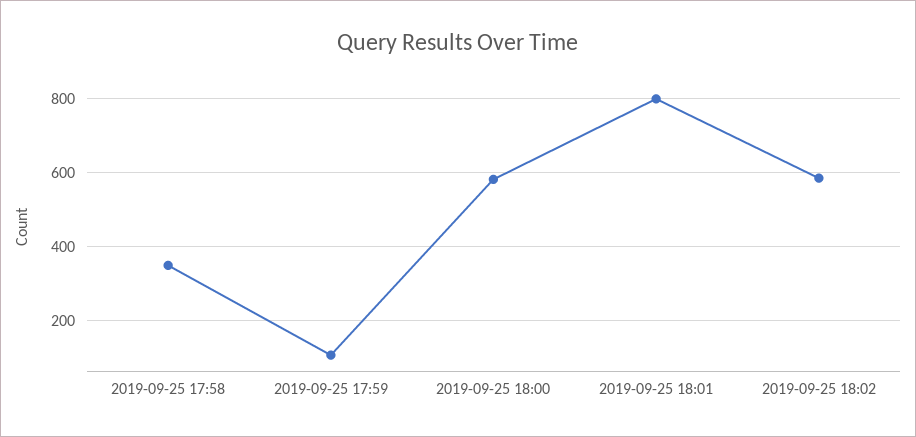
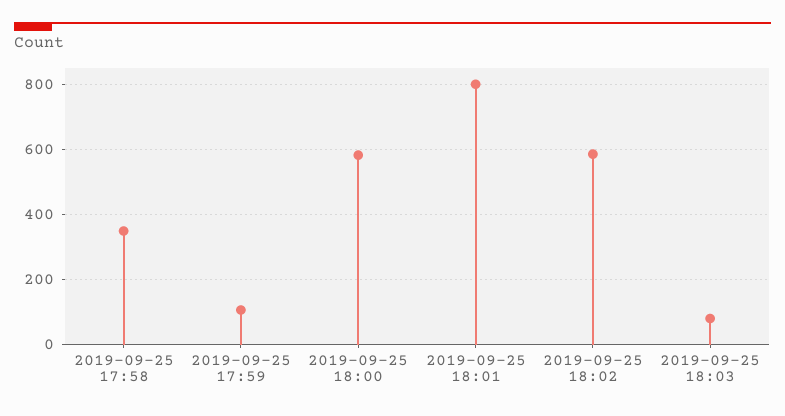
2019-09-25 18:03: none -> 80

